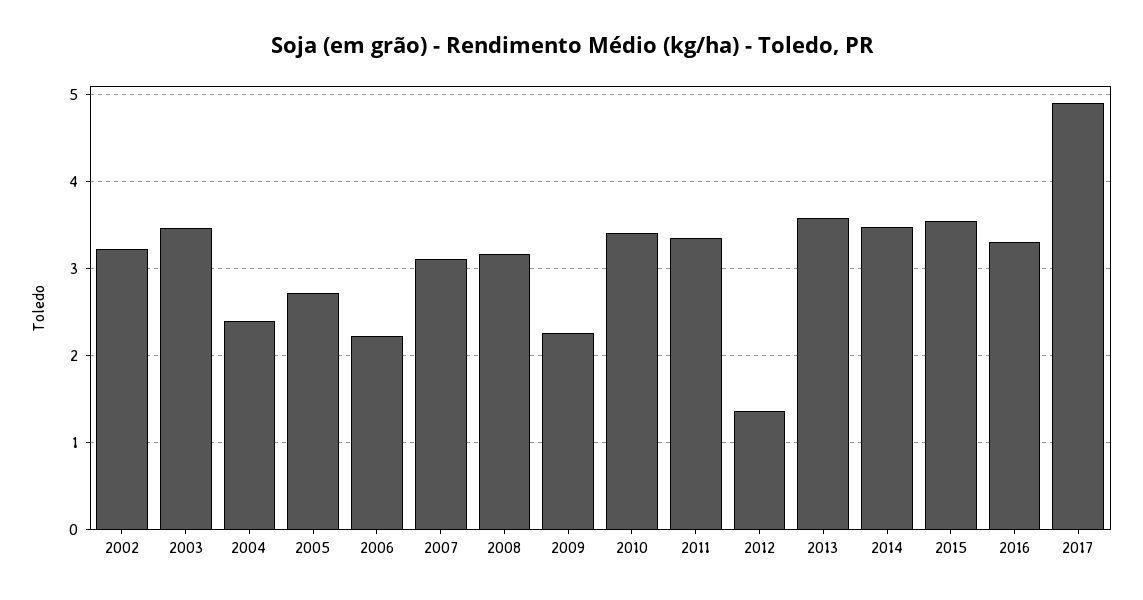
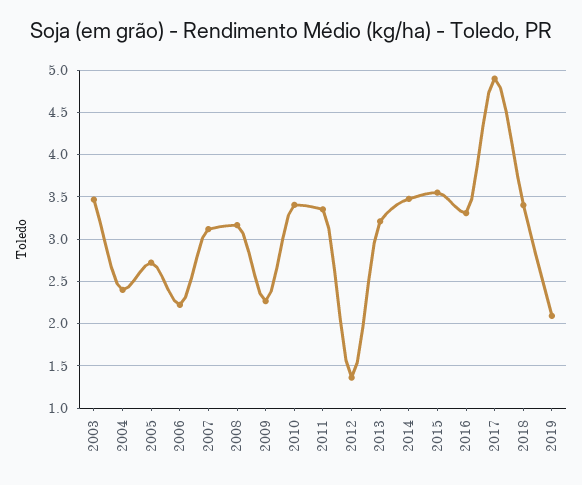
2002: 3.2 -> none
2013: 3.6 -> 3.2
2018: none -> 3.4
2019: none -> 2.1

